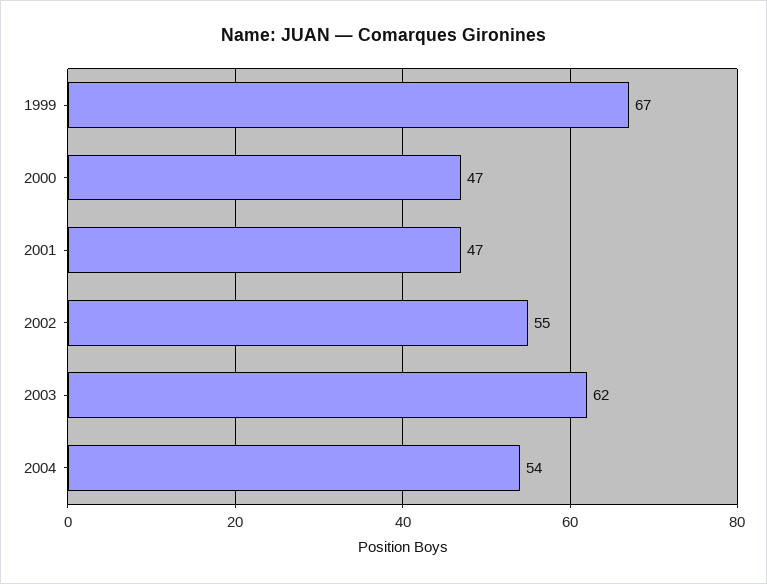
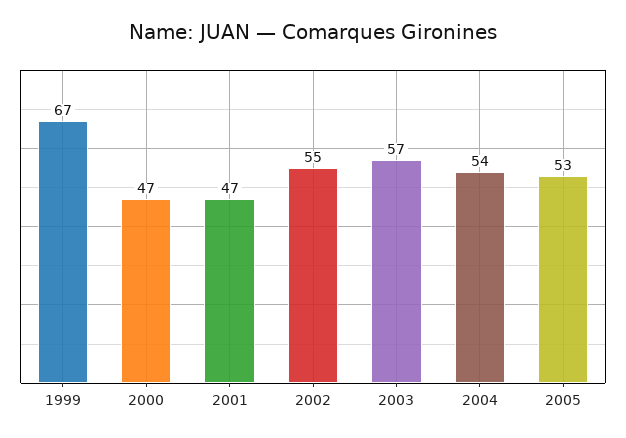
2003: 62 -> 57
2005: none -> 53

